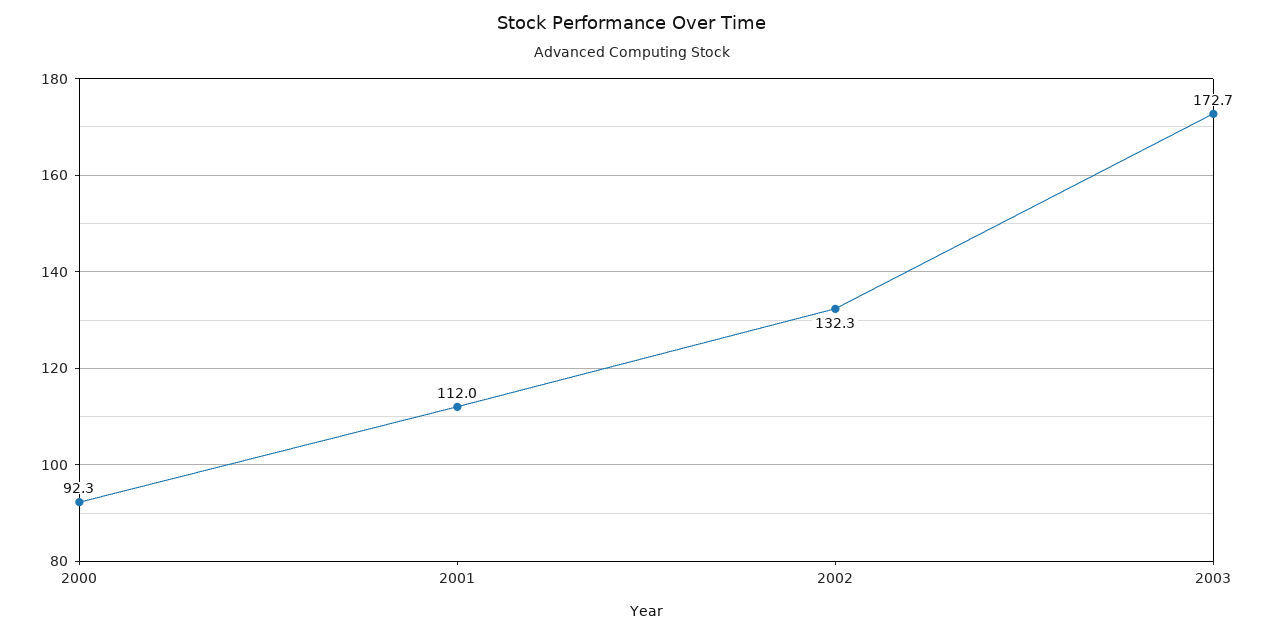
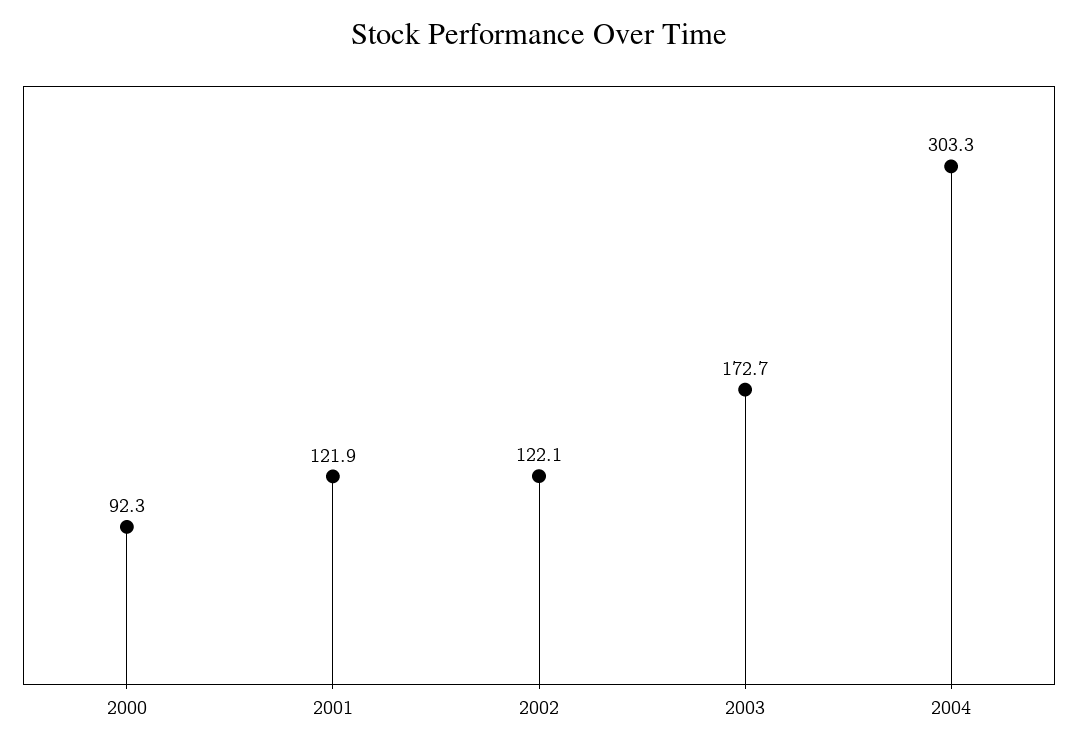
2001: 112 -> 121.9
2002: 132.3 -> 122.1
2004: none -> 303.3

